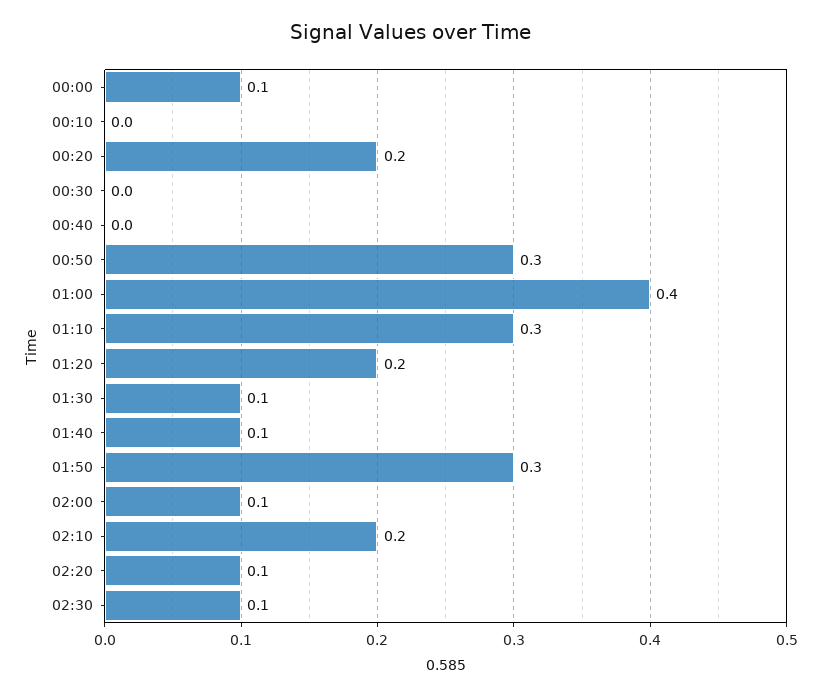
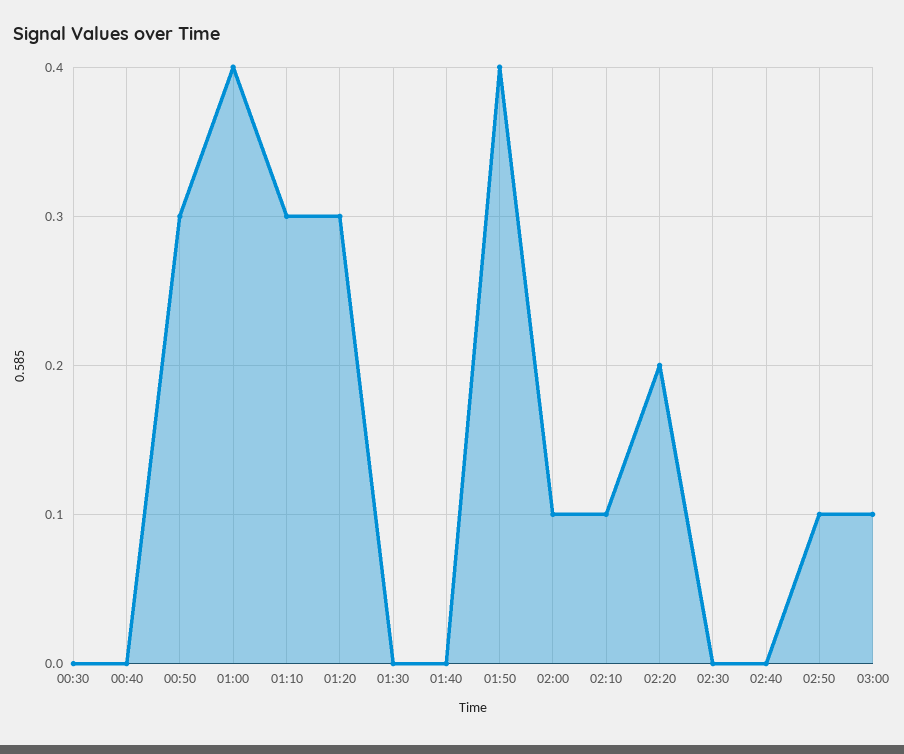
00:00: 0.1 -> none
00:10: 0 -> none
00:20: 0.2 -> none
01:20: 0.2 -> 0.3
01:30: 0.1 -> 0
01:40: 0.1 -> 0
01:50: 0.3 -> 0.4
02:10: 0.2 -> 0.1
02:20: 0.1 -> 0.2
02:30: 0.1 -> 0
02:40: none -> 0
02:50: none -> 0.1
03:00: none -> 0.1

